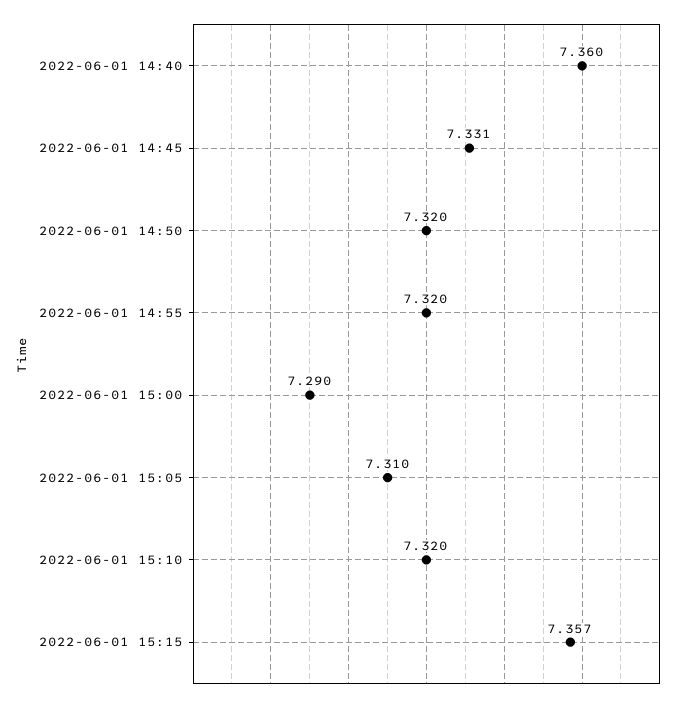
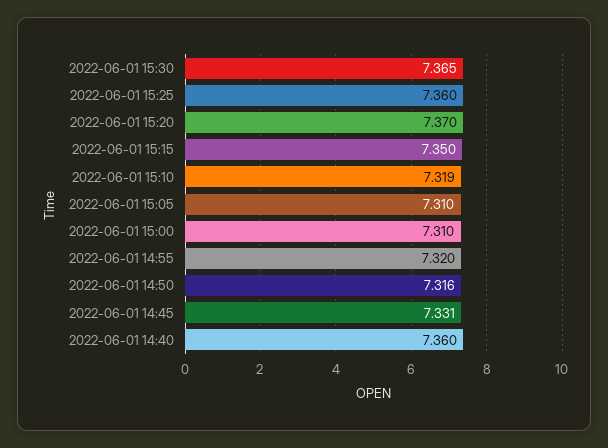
2022-06-01 14:50: 7.32 -> 7.316
2022-06-01 15:00: 7.29 -> 7.31
2022-06-01 15:10: 7.32 -> 7.319
2022-06-01 15:15: 7.357 -> 7.35
2022-06-01 15:30: none -> 7.365
2022-06-01 15:25: none -> 7.36
2022-06-01 15:20: none -> 7.37

